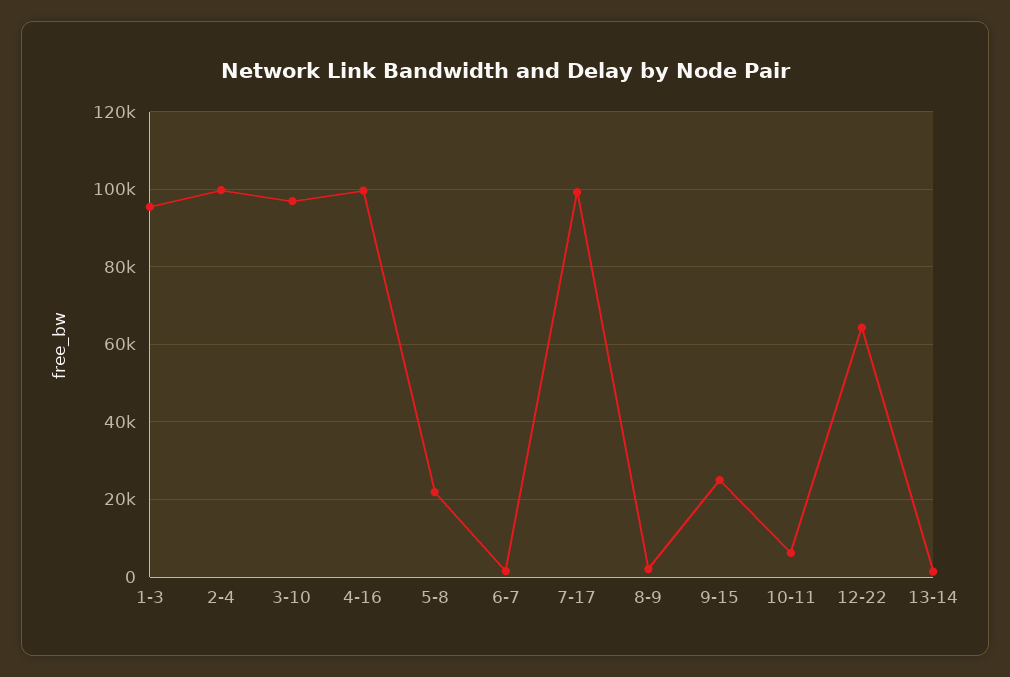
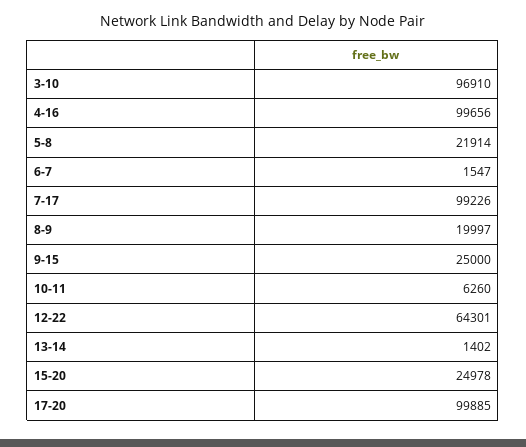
1-3: 96000 -> none
2-4: 100000 -> none
8-9: 2000 -> 19997
15-20: none -> 24978
17-20: none -> 99885

